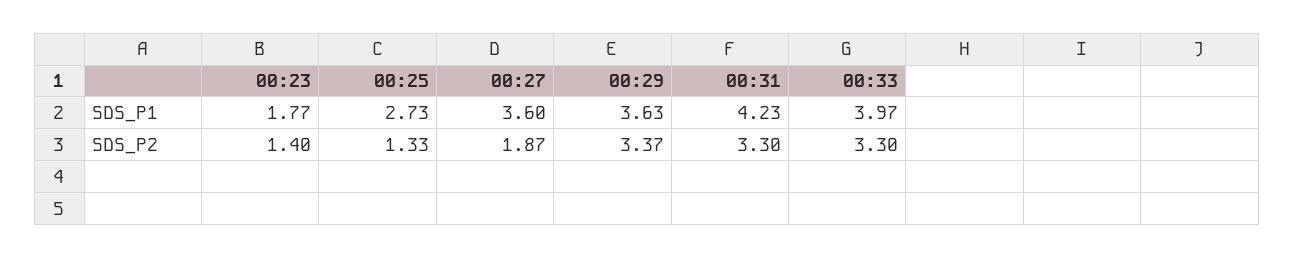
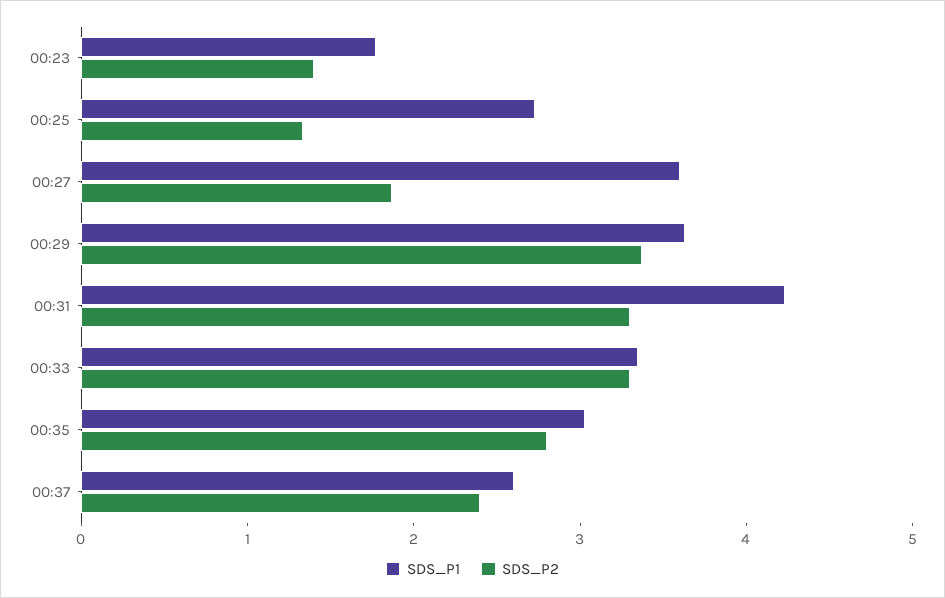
SDS_P1, 00:33: 3.97 -> 3.4
SDS_P1, 00:35: none -> 3
SDS_P2, 00:35: none -> 2.8
SDS_P1, 00:37: none -> 2.6
SDS_P2, 00:37: none -> 2.4

